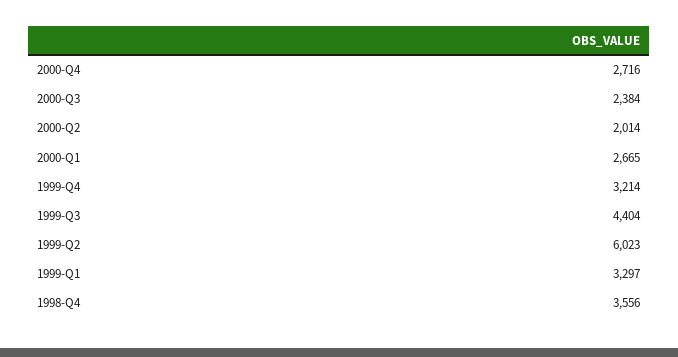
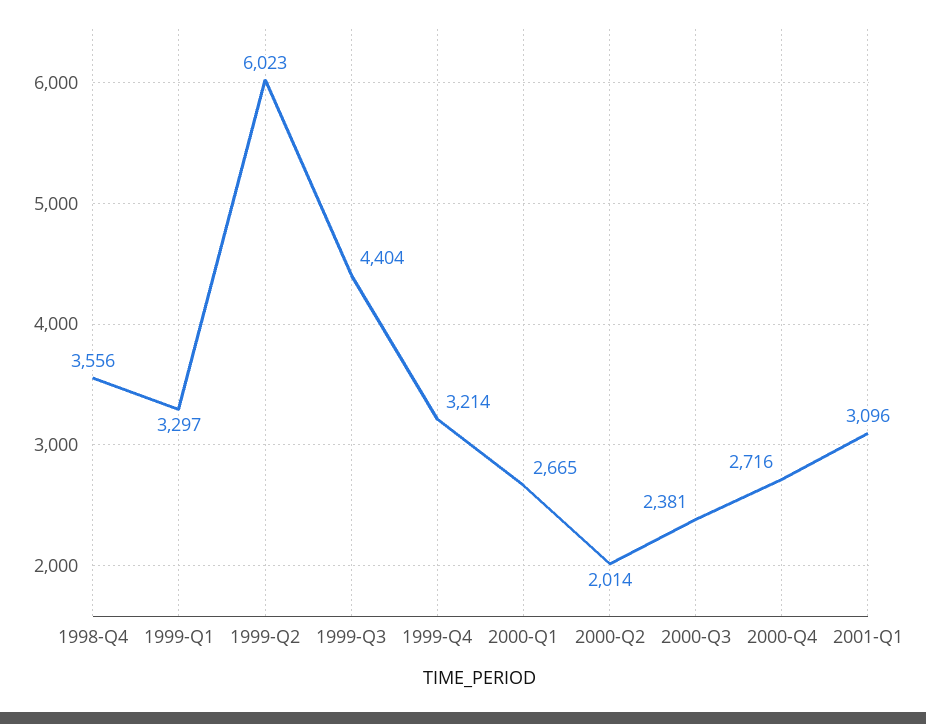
2000-Q3: 2384 -> 2381
2001-Q1: none -> 3096

